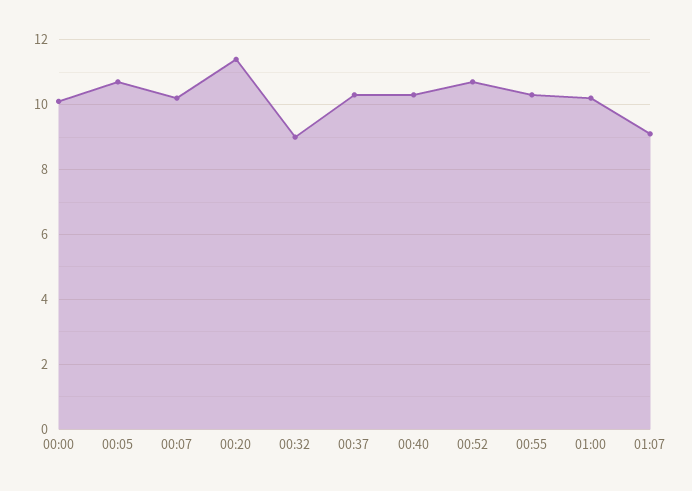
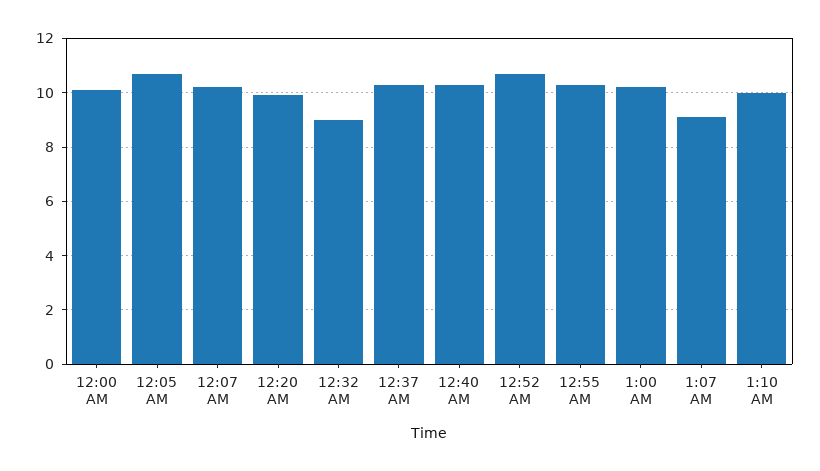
00:20: 11.5 -> 10
1:10 AM: none -> 10

